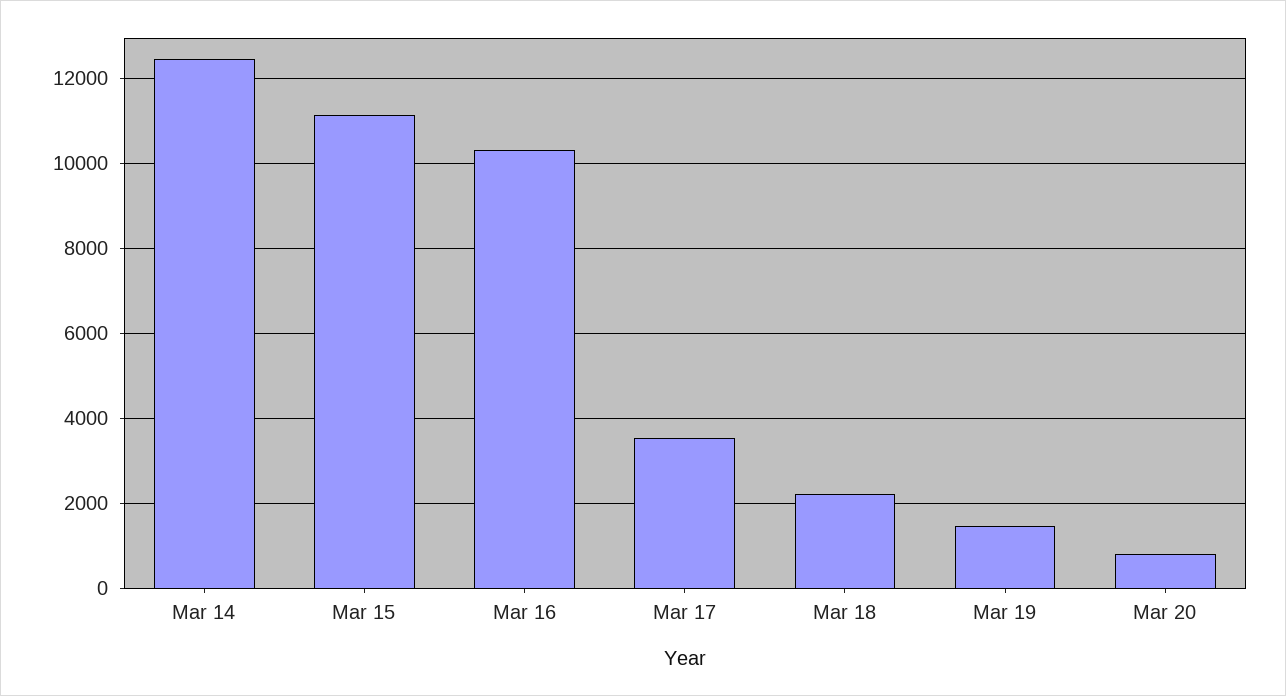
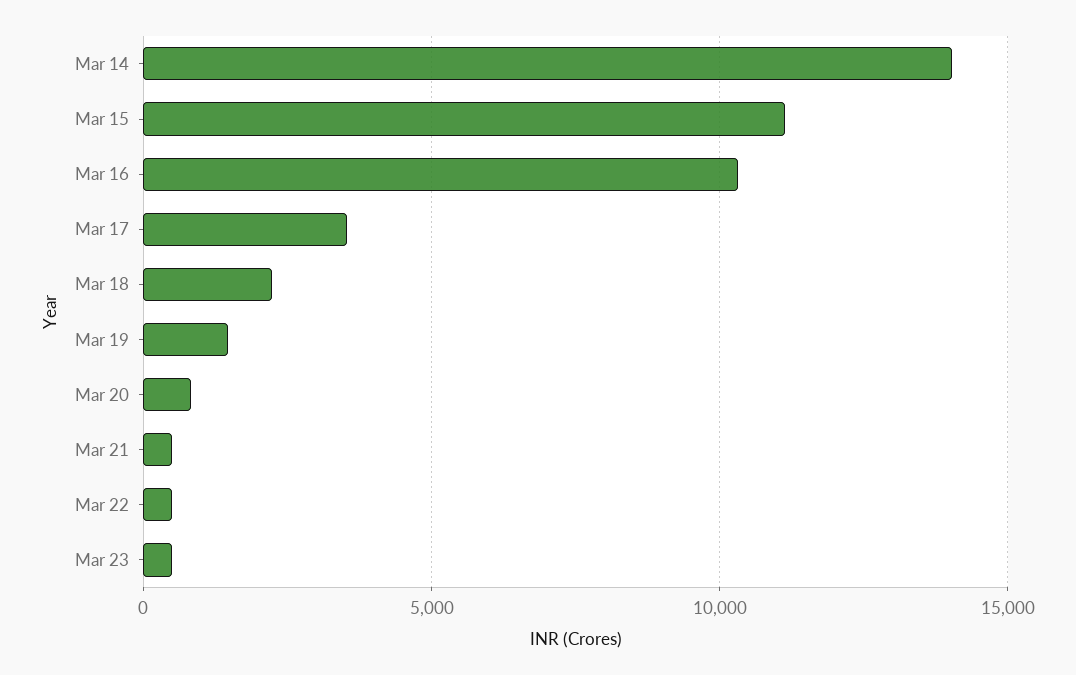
Mar 14: 12400 -> 14000
Mar 21: none -> 500
Mar 22: none -> 500
Mar 23: none -> 500

